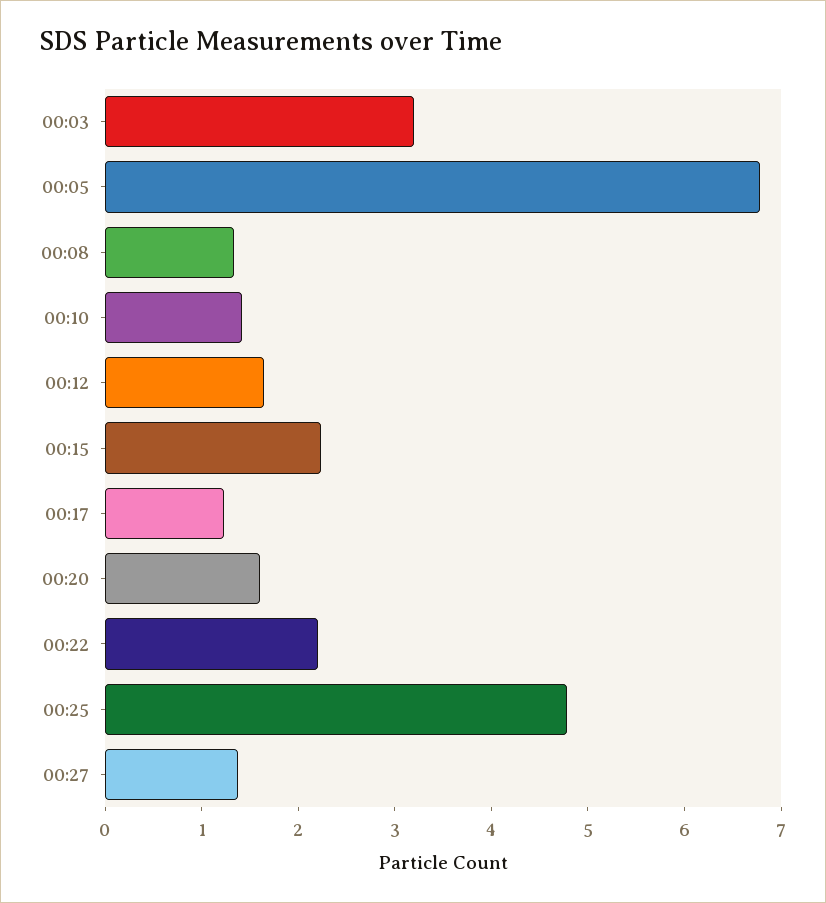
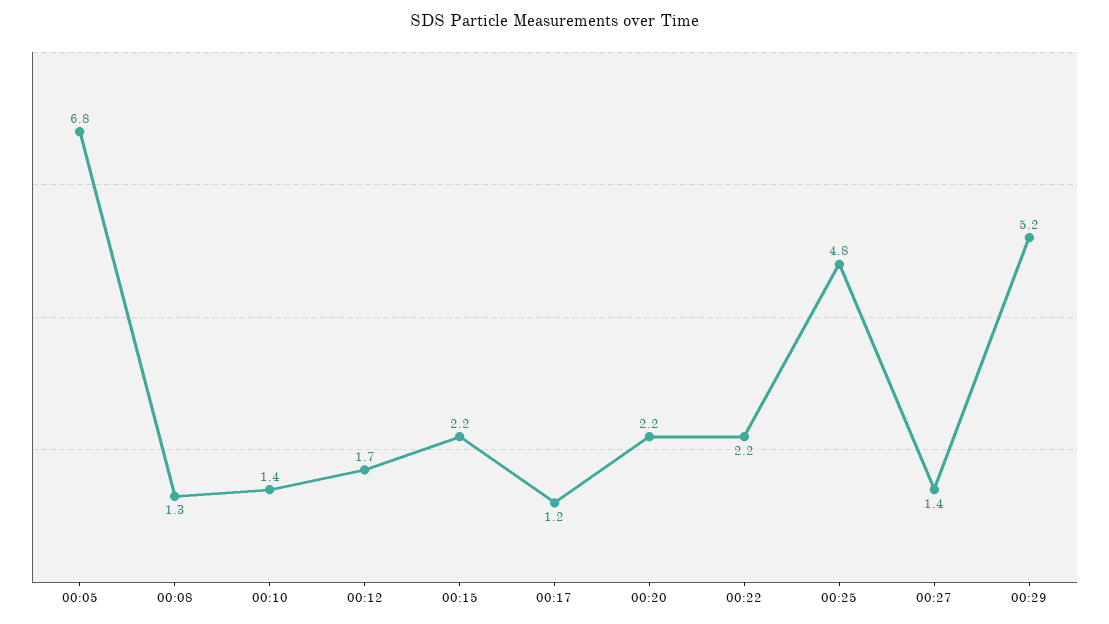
00:03: 3.2 -> none
00:20: 1.6 -> 2.2
00:29: none -> 5.2

